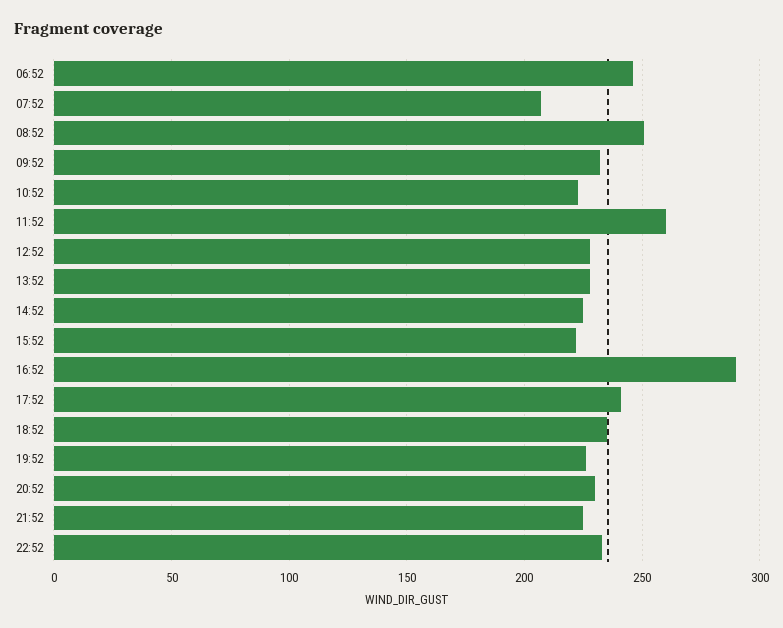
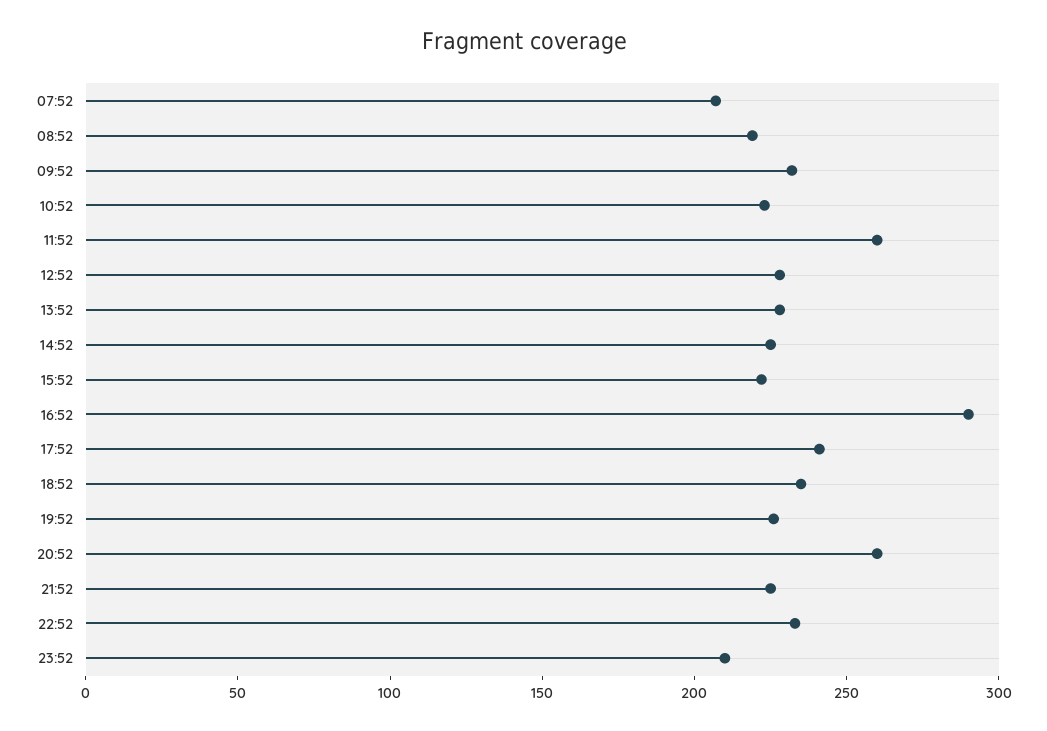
06:52: 245 -> none
08:52: 250 -> 220
20:52: 230 -> 260
23:52: none -> 210

